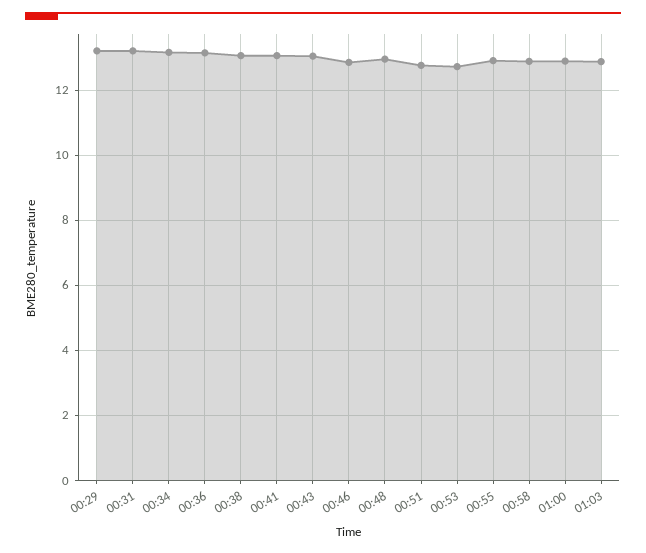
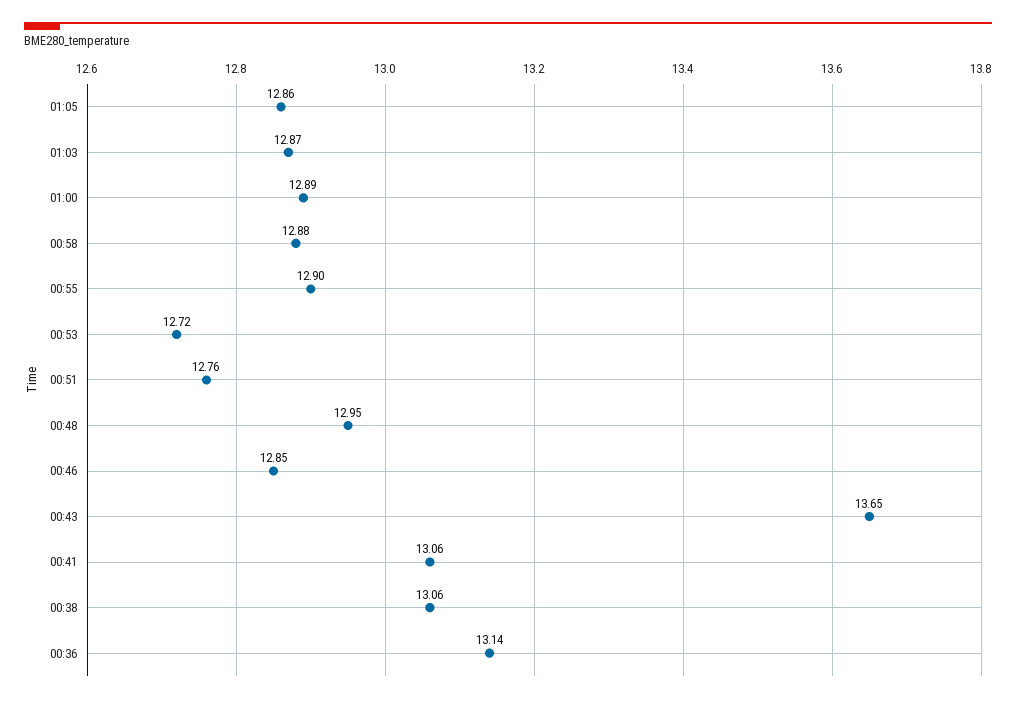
00:29: 13.2 -> none
00:31: 13.2 -> none
00:34: 13.2 -> none
00:43: 13 -> 13.65
01:05: none -> 12.86

